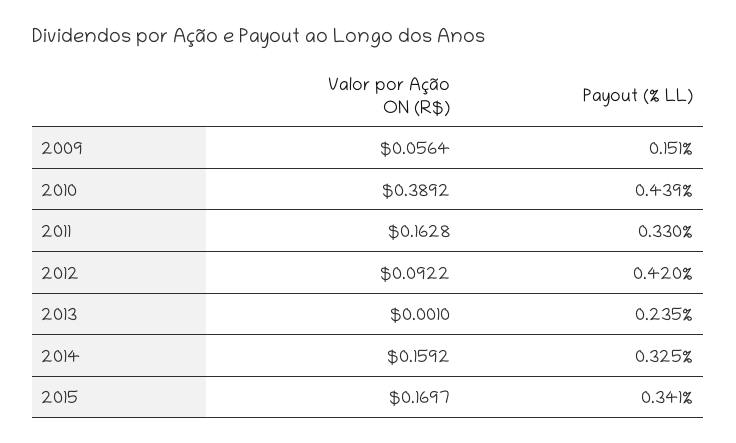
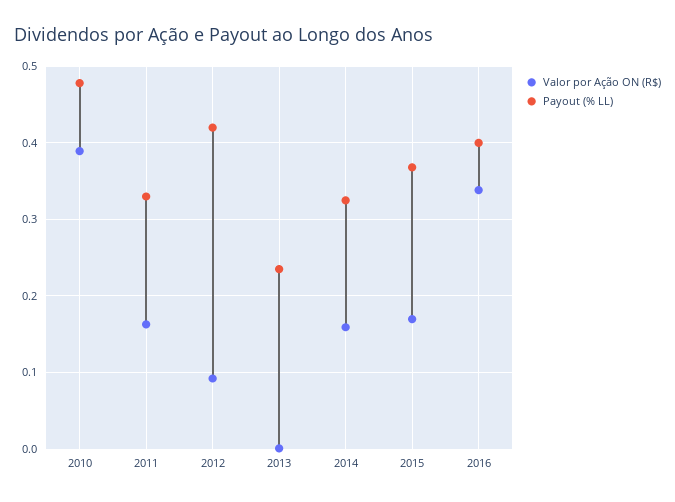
Valor por Ação ON (R$), 2009: 0.0564 -> none
Payout (% LL), 2009: 0.151 -> none
Payout (% LL), 2010: 0.439 -> 0.48
Payout (% LL), 2015: 0.341 -> 0.37
Valor por Ação ON (R$), 2016: none -> 0.34
Payout (% LL), 2016: none -> 0.4

